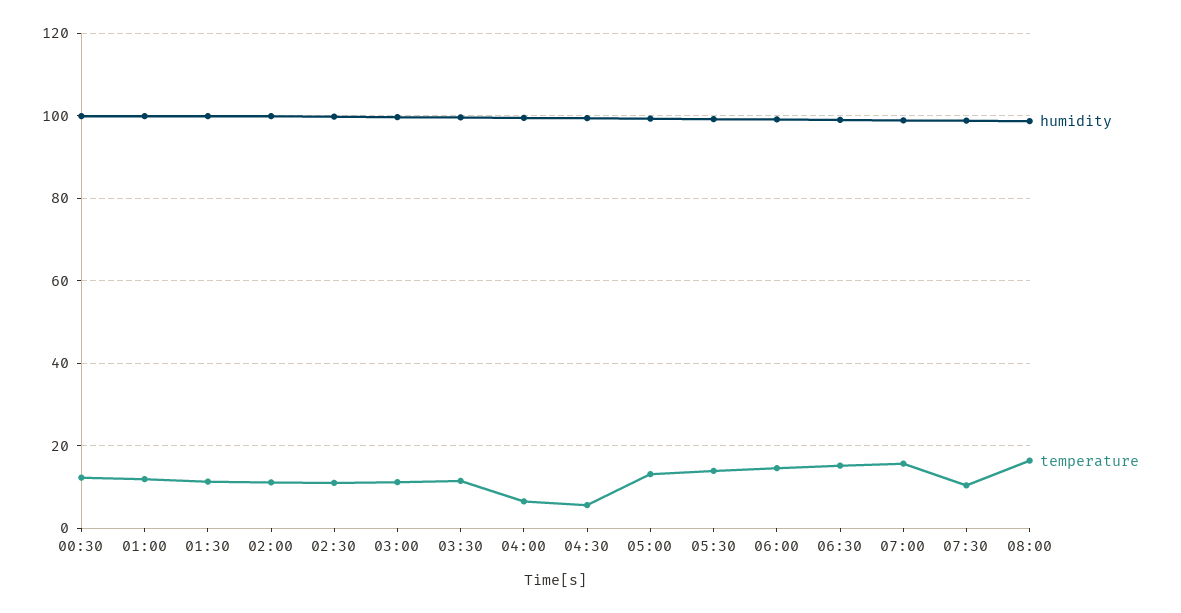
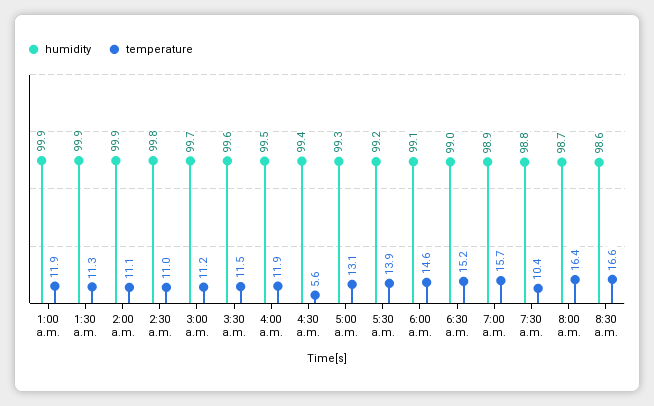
humidity, 00:30: 100 -> none
temperature, 00:30: 12 -> none
temperature, 04:00: 6 -> 11.9
humidity, 8:30 a.m.: none -> 98.6
temperature, 8:30 a.m.: none -> 16.6

